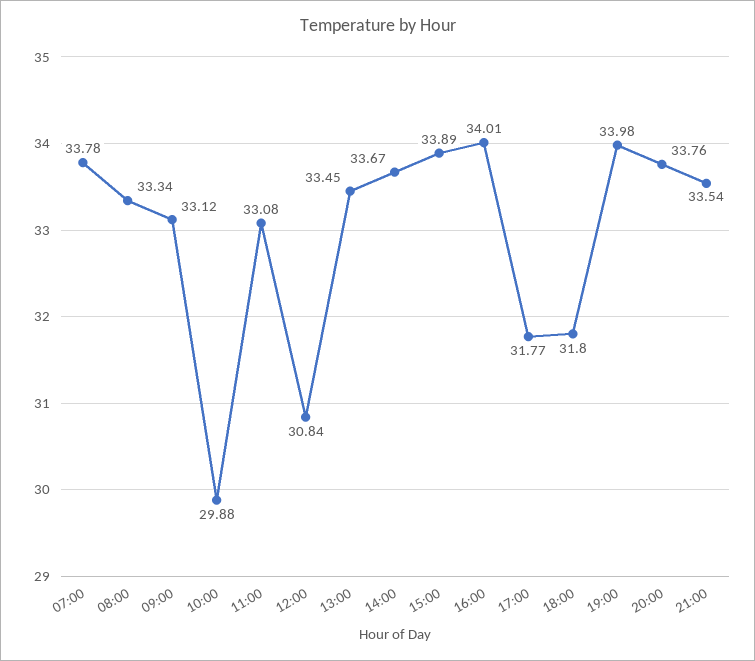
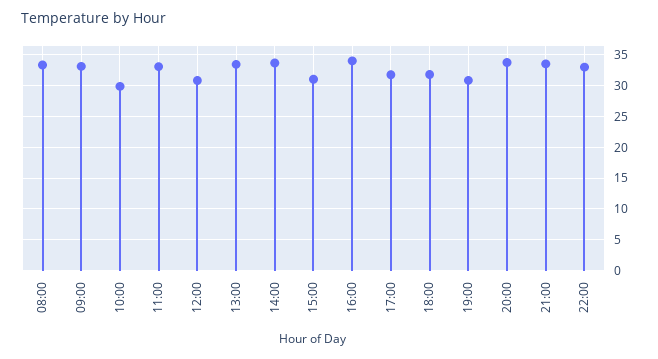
07:00: 33.78 -> none
15:00: 33.89 -> 31
19:00: 33.98 -> 31
22:00: none -> 33

